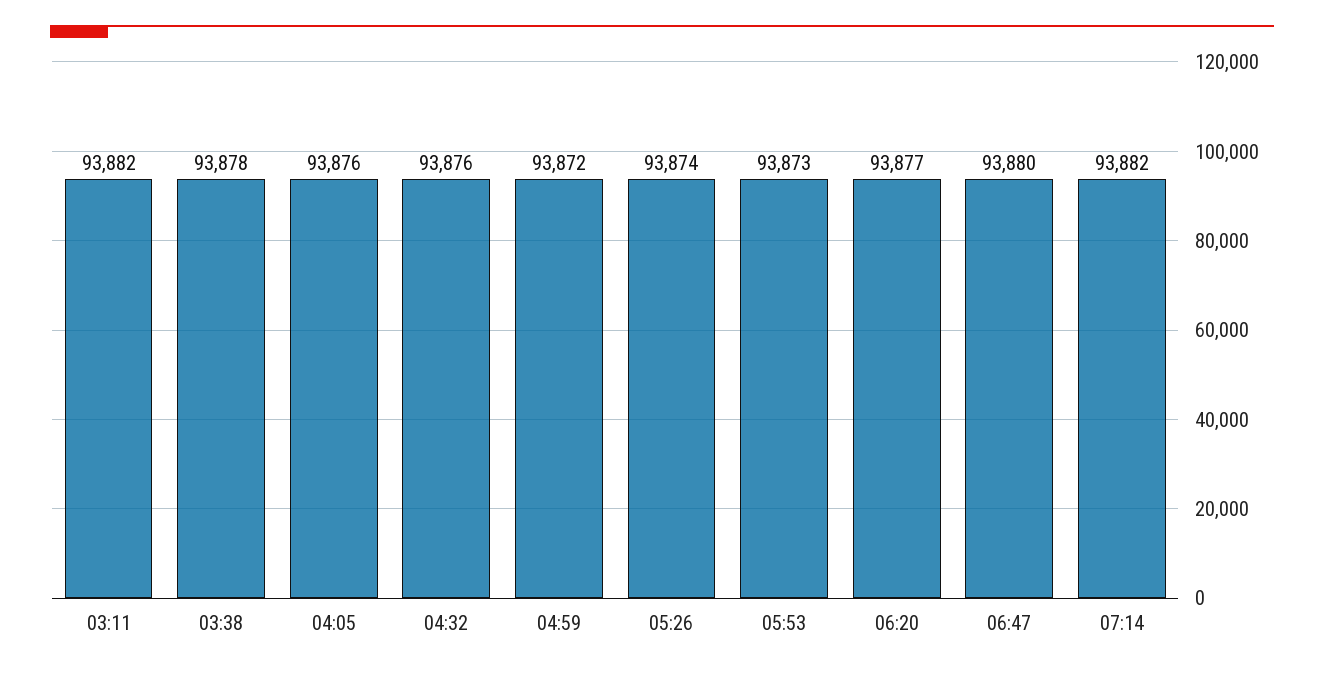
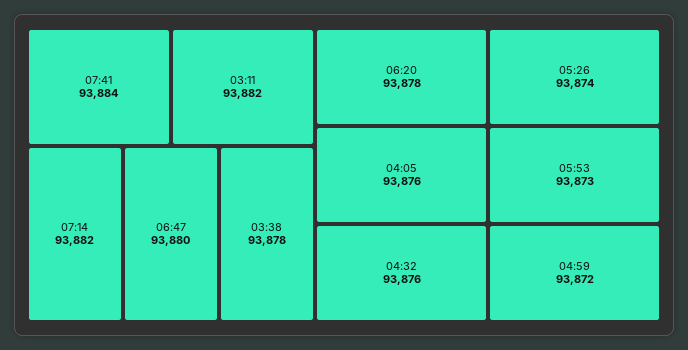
06:20: 93877 -> 93878
07:41: none -> 93884

